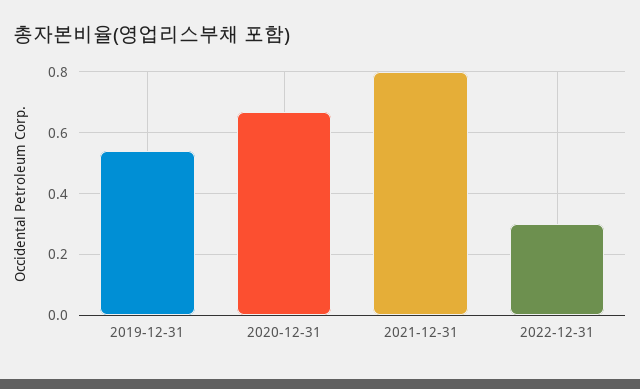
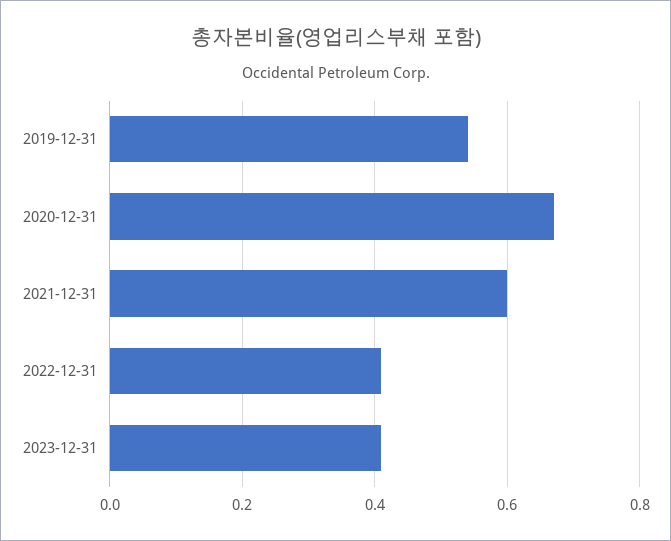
2021-12-31: 0.8 -> 0.6
2022-12-31: 0.3 -> 0.4
2023-12-31: none -> 0.4

